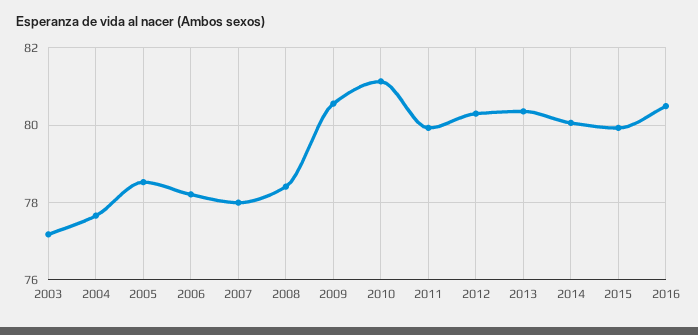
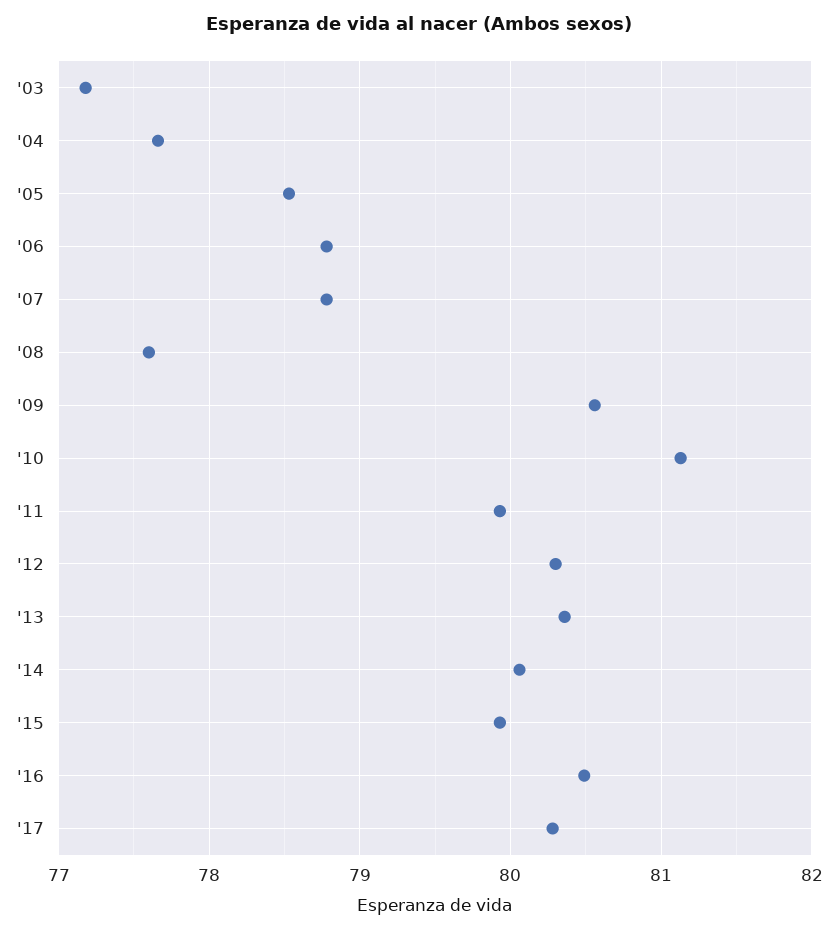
2006: 78.2 -> 78.8
2007: 78 -> 78.8
2008: 78.4 -> 77.6
'17: none -> 80.3

